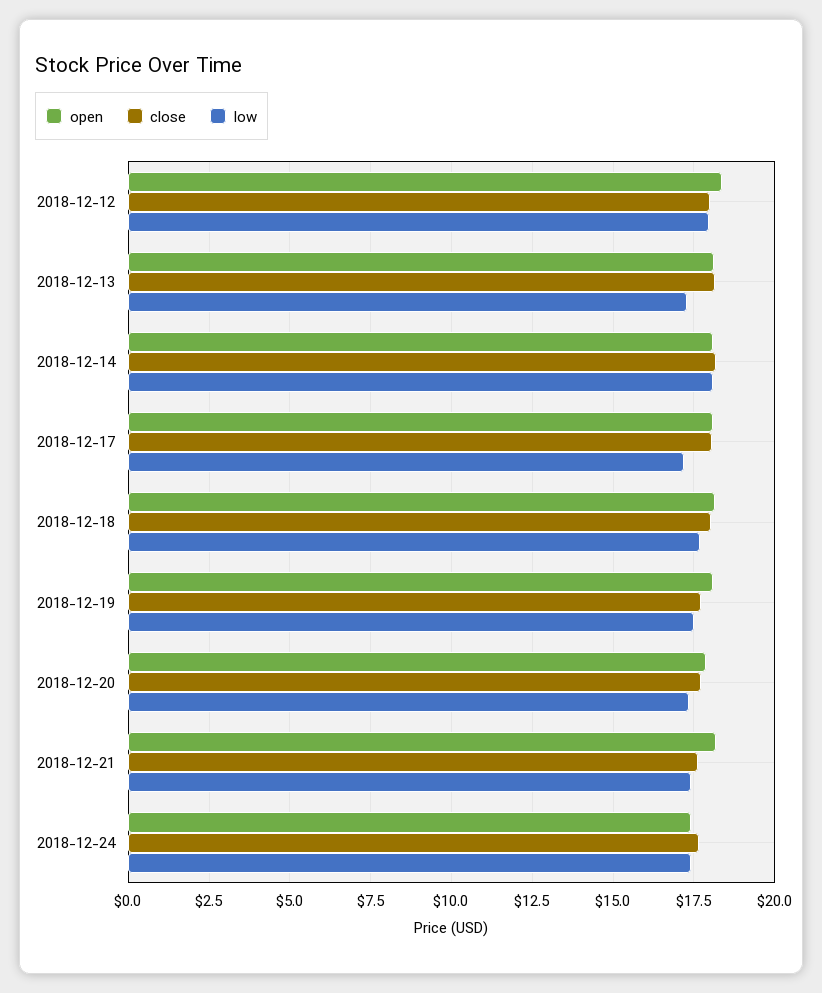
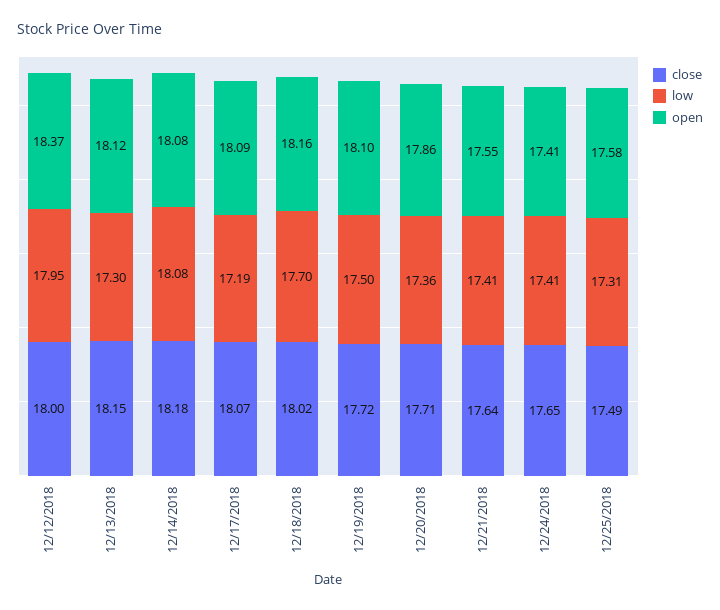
open, 2018-12-21: 18.25 -> 17.55
close, 12/25/2018: none -> 17.49
low, 12/25/2018: none -> 17.31
open, 12/25/2018: none -> 17.58

